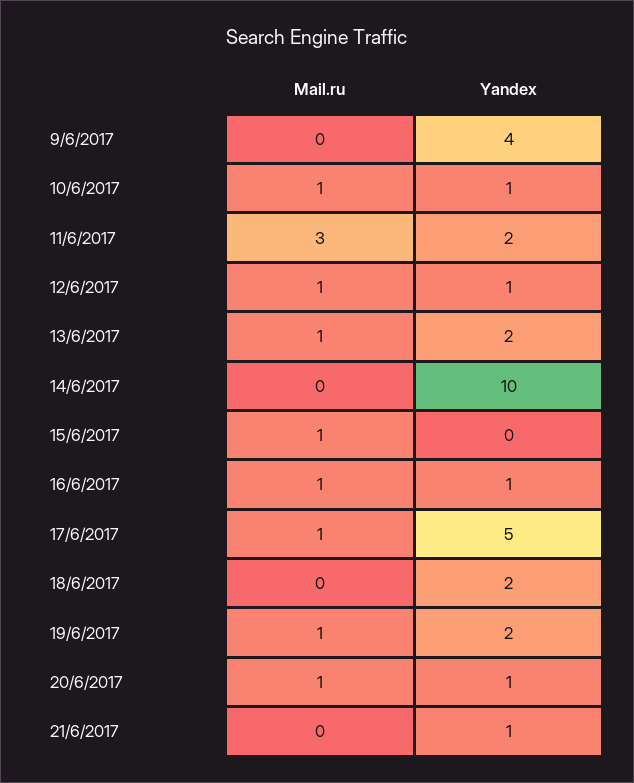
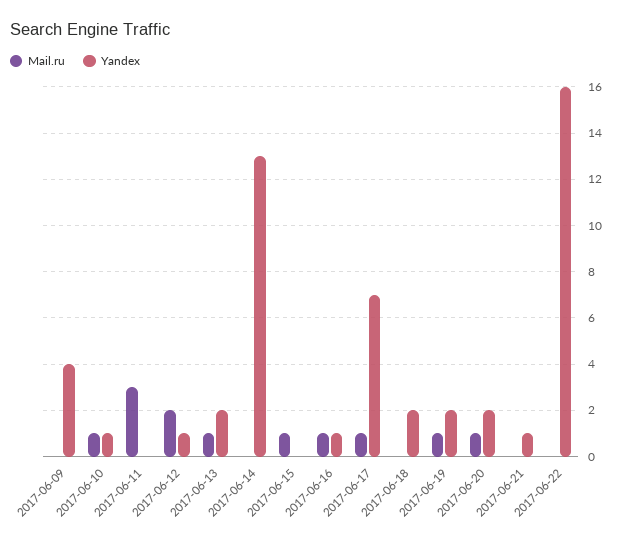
Yandex, 11/6/2017: 2 -> 0
Mail.ru, 12/6/2017: 1 -> 2
Yandex, 14/6/2017: 10 -> 13
Yandex, 17/6/2017: 5 -> 7
Yandex, 20/6/2017: 1 -> 2
Mail.ru, 2017-06-22: none -> 0
Yandex, 2017-06-22: none -> 16

